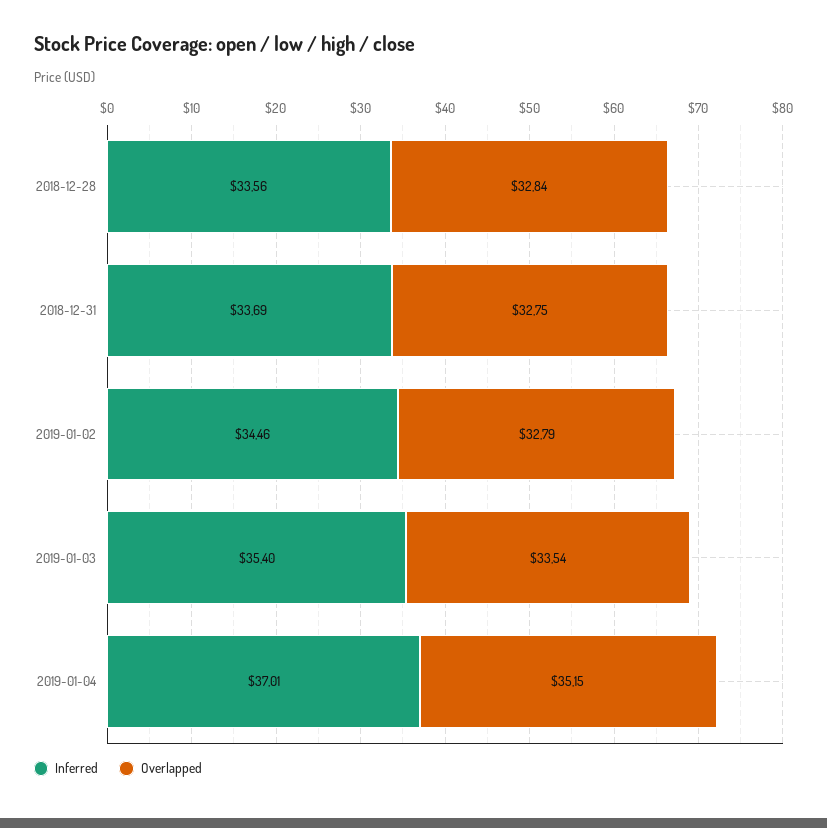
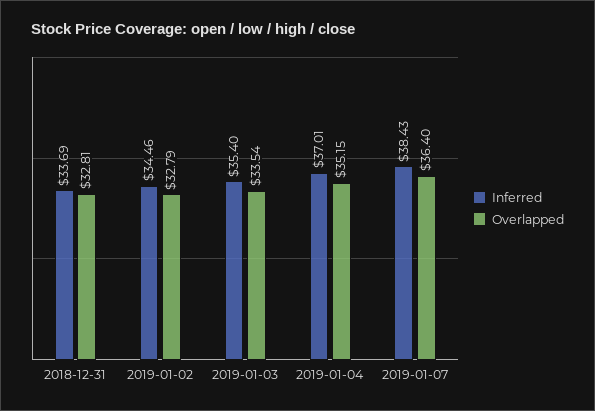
Inferred, 2018-12-28: 33.56 -> none
Overlapped, 2018-12-28: 32.84 -> none
Overlapped, 2018-12-31: 32.75 -> 32.81
Inferred, 2019-01-07: none -> 38.43
Overlapped, 2019-01-07: none -> 36.4

